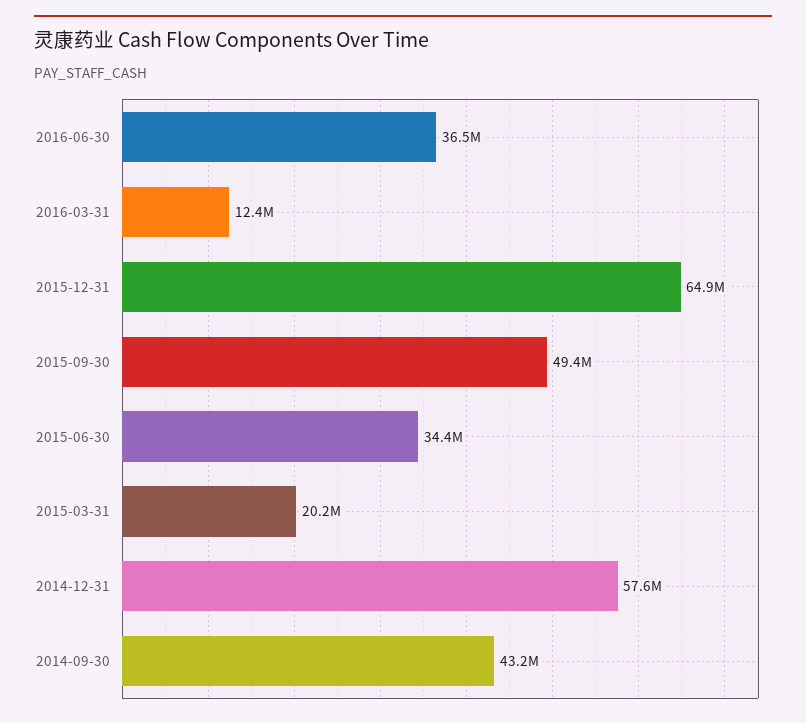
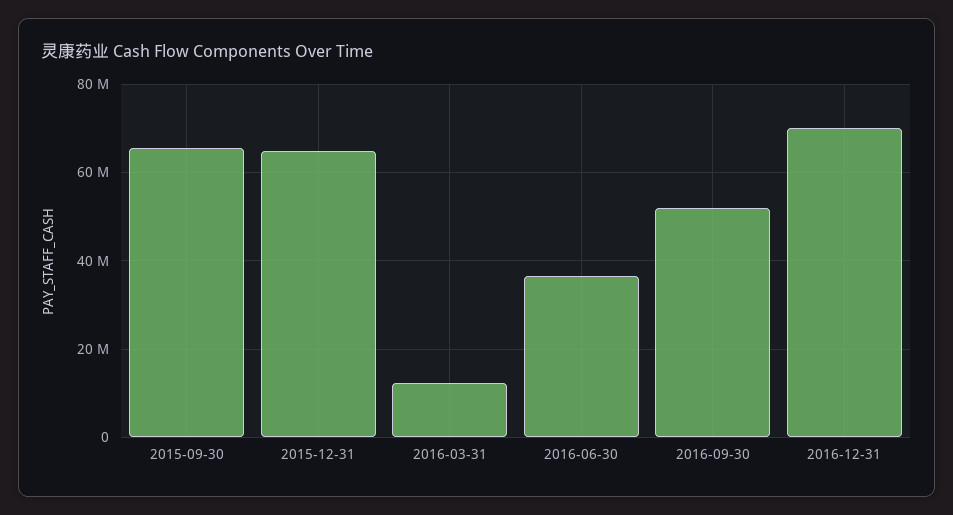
2015-09-30: 49400000 -> 66000000
2015-06-30: 34400000 -> none
2015-03-31: 20200000 -> none
2014-12-31: 57600000 -> none
2014-09-30: 43200000 -> none
2016-09-30: none -> 52000000
2016-12-31: none -> 70000000

